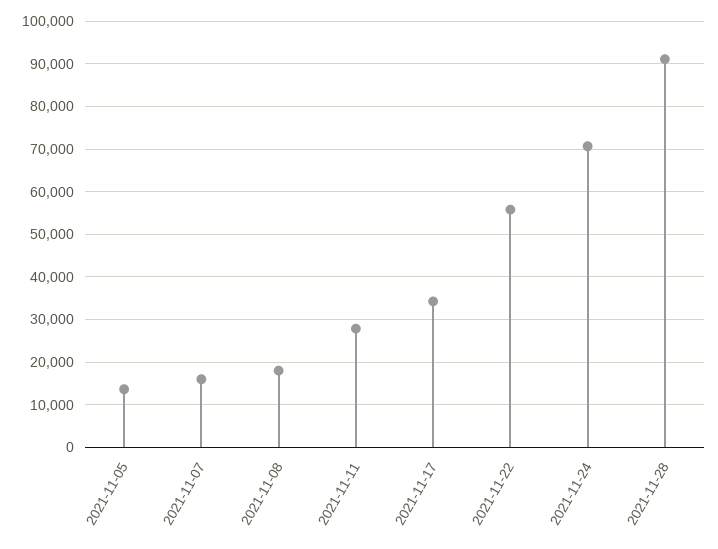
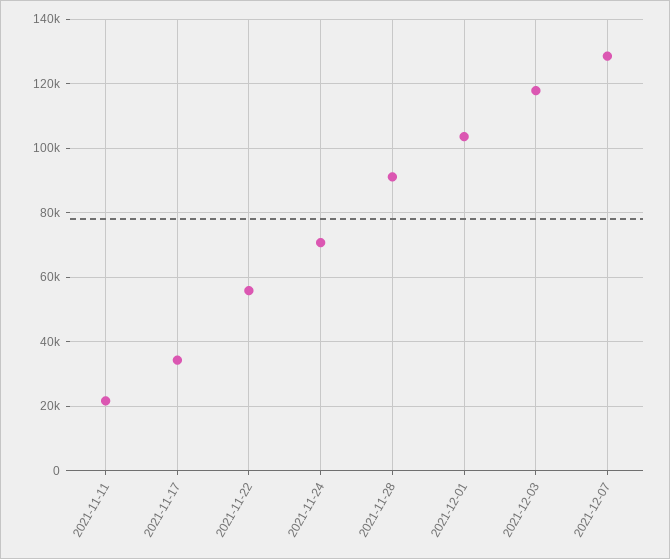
2021-11-05: 14000 -> none
2021-11-07: 16000 -> none
2021-11-08: 18000 -> none
2021-11-11: 28000 -> 22000
2021-12-01: none -> 104000
2021-12-03: none -> 118000
2021-12-07: none -> 128000

